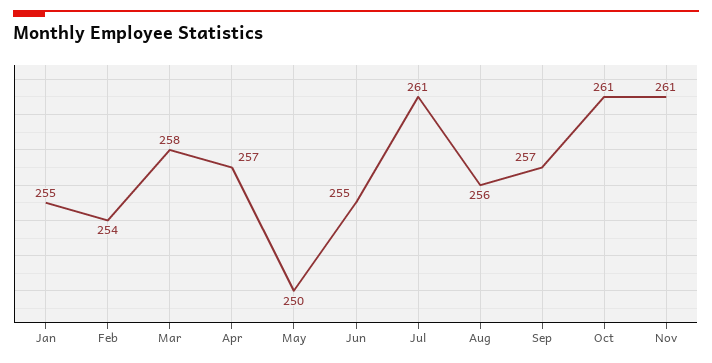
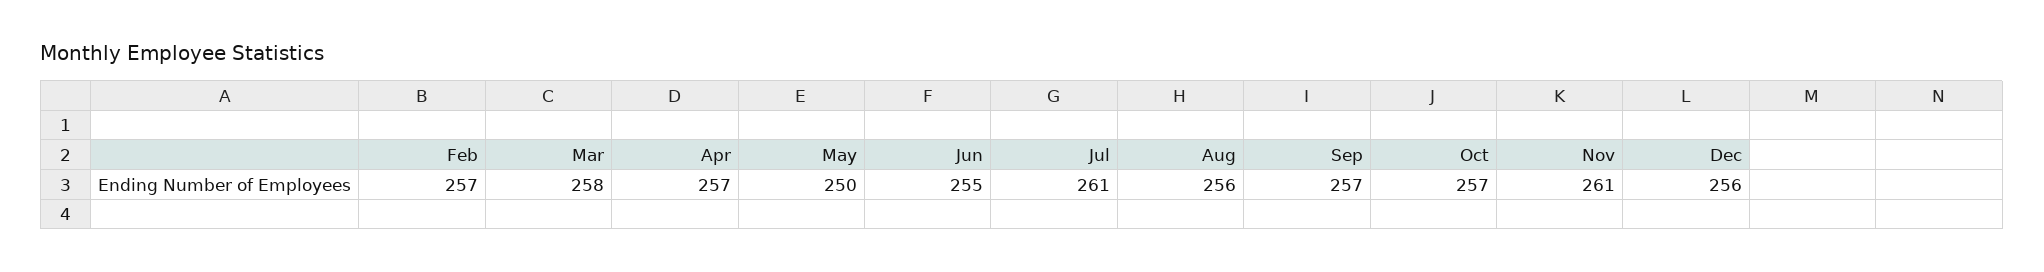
Jan: 255 -> none
Feb: 254 -> 257
Oct: 261 -> 257
Dec: none -> 256

